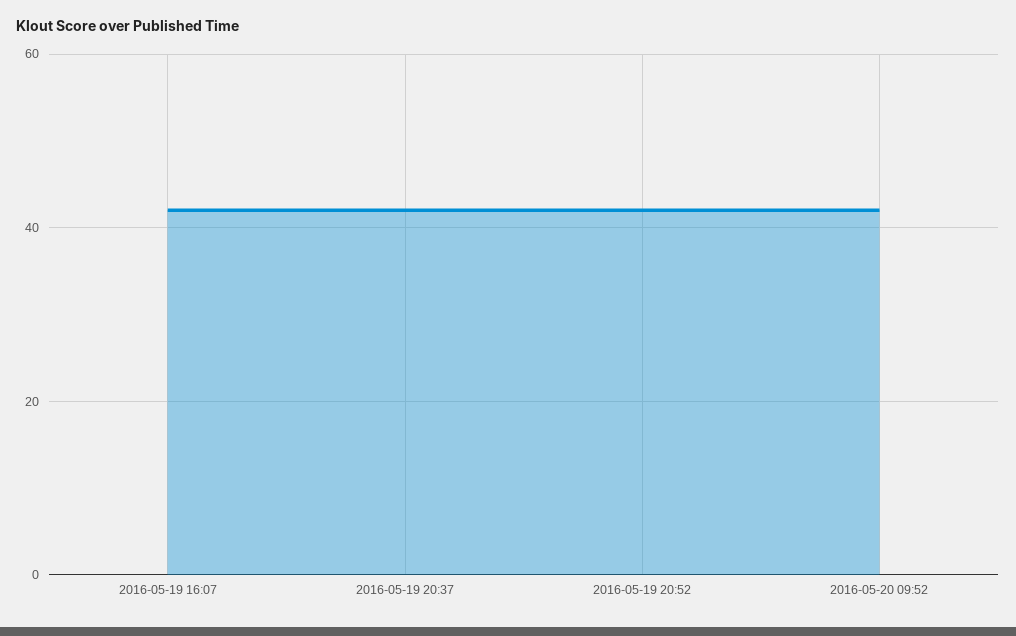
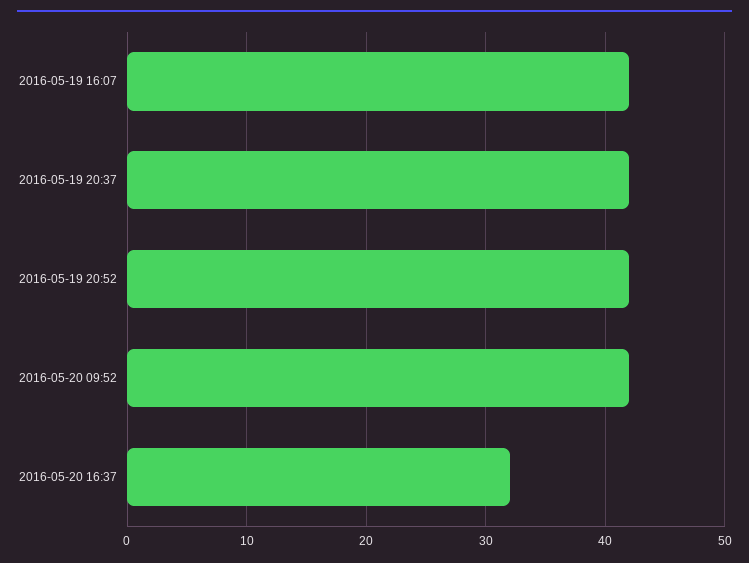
2016-05-20 16:37: none -> 32

